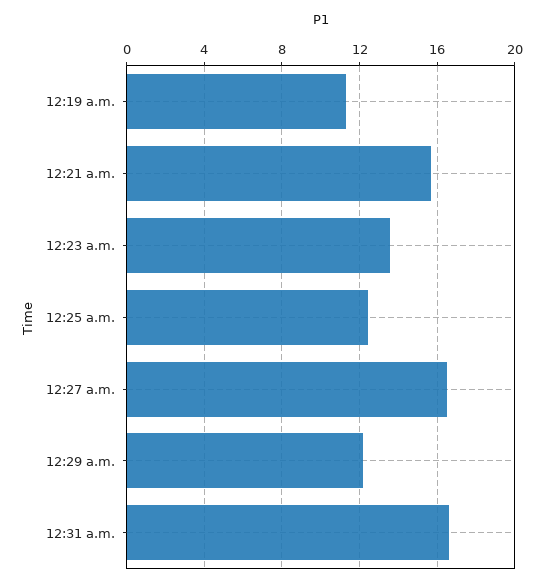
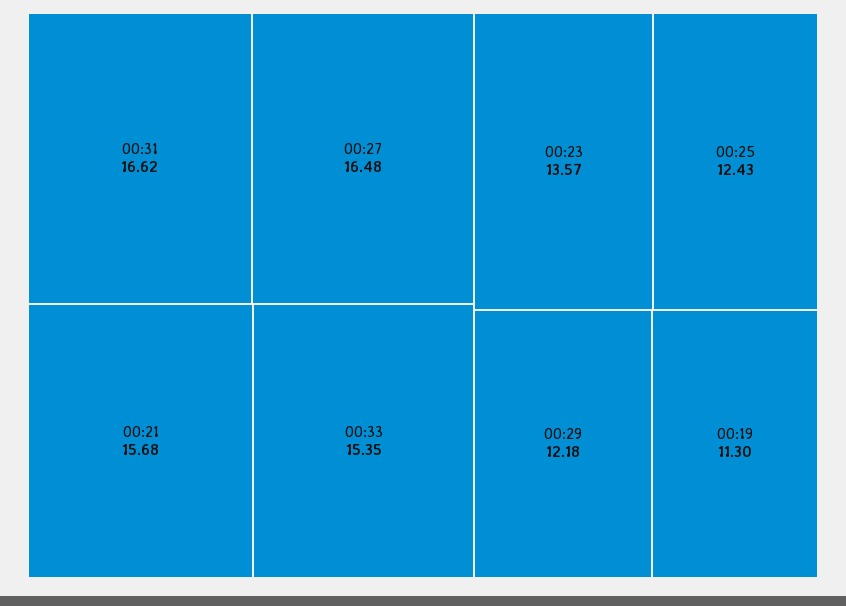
00:33: none -> 15.35

